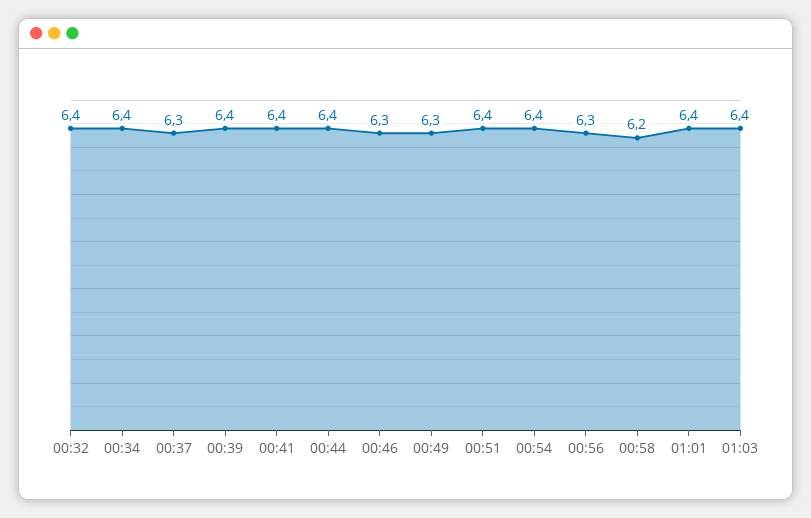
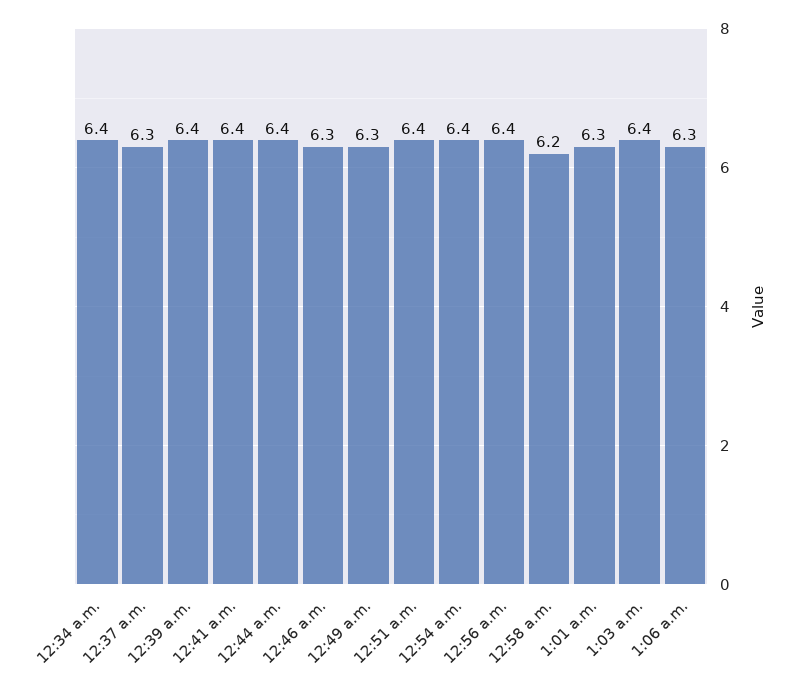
00:32: 6.4 -> none
00:56: 6.3 -> 6.4
01:01: 6.4 -> 6.3
1:06 a.m.: none -> 6.3

